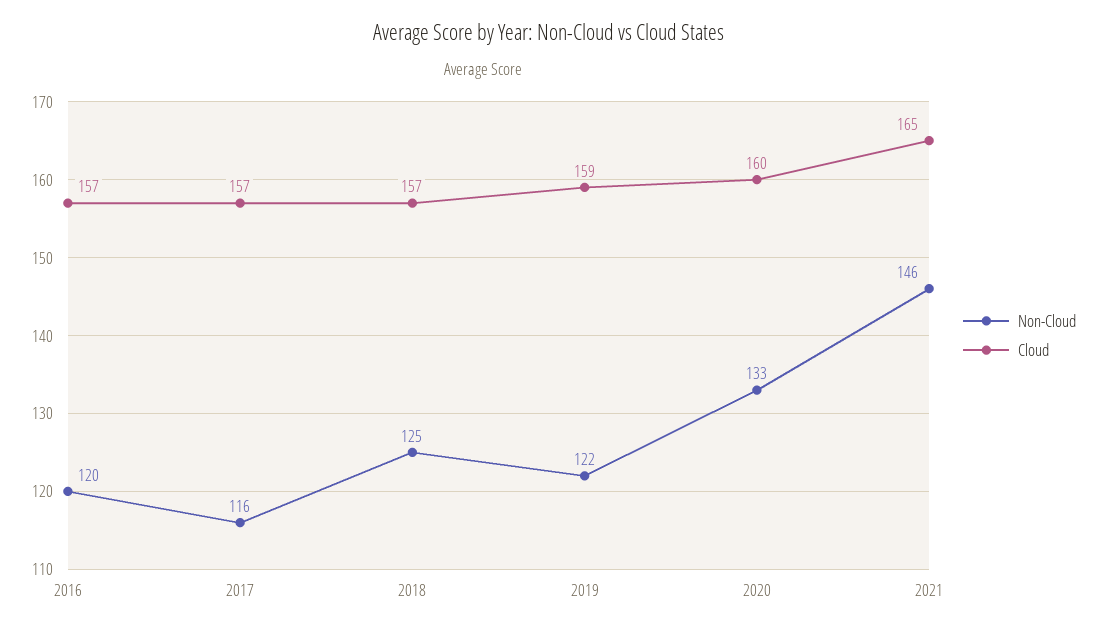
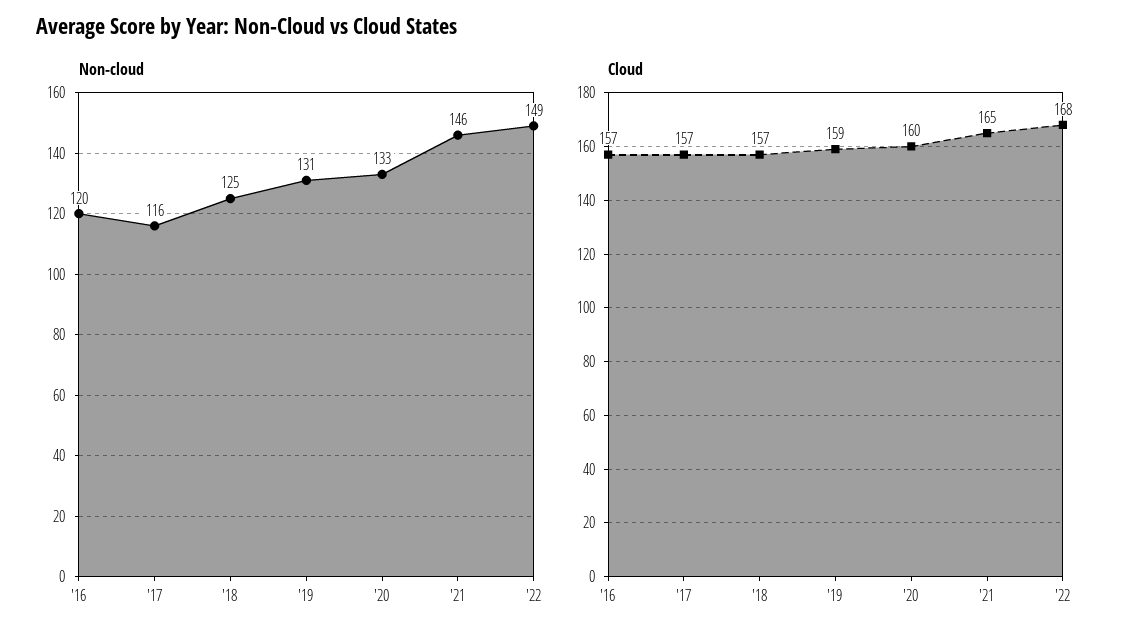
Non-Cloud, 2019: 122 -> 131
Non-Cloud, '22: none -> 149
Cloud, '22: none -> 168

